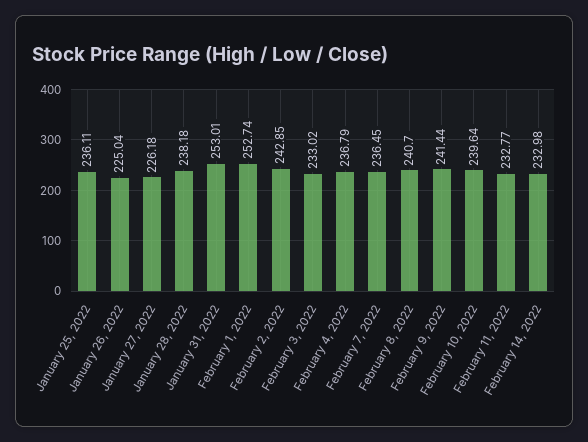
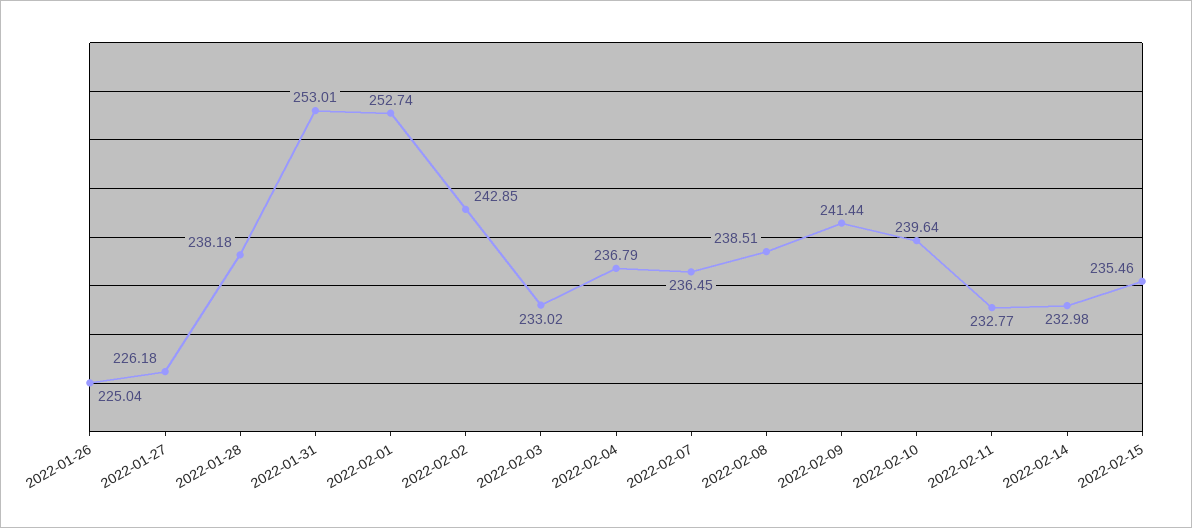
January 25, 2022: 236.11 -> none
February 8, 2022: 240.7 -> 238.51
2022-02-15: none -> 235.46

